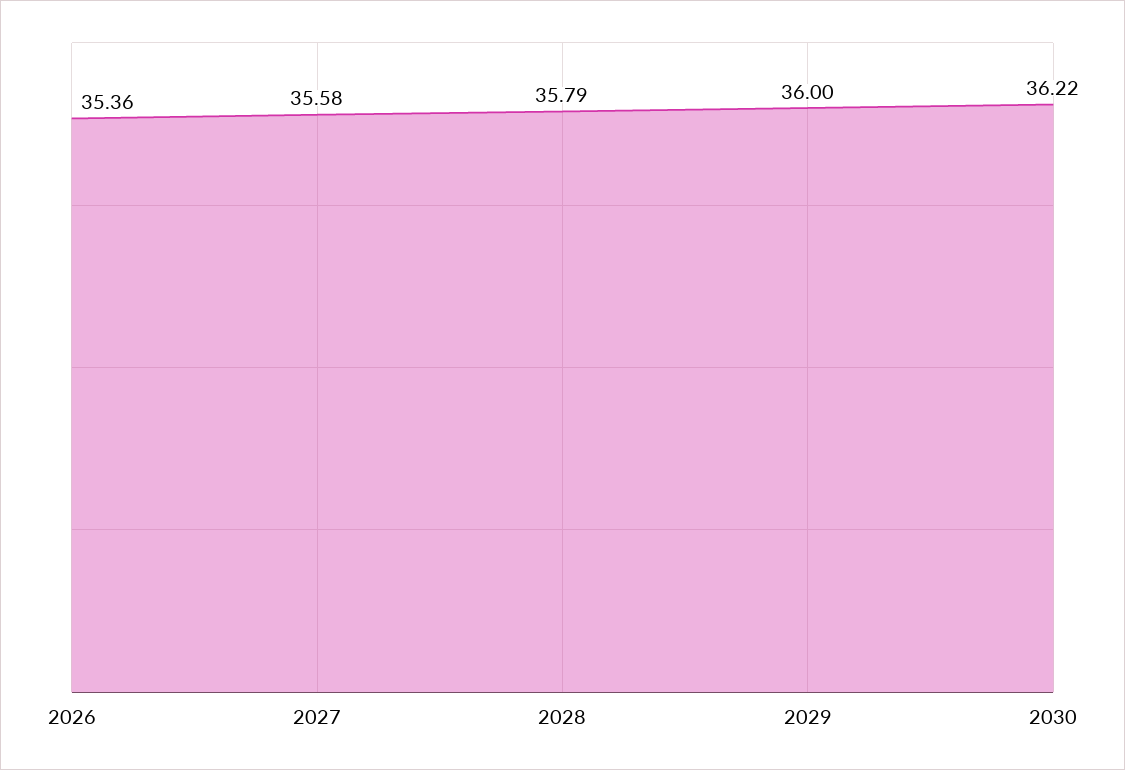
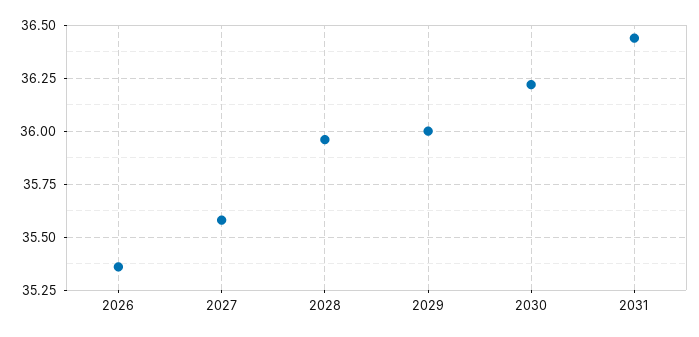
2028: 35.79 -> 35.95
2031: none -> 36.45

